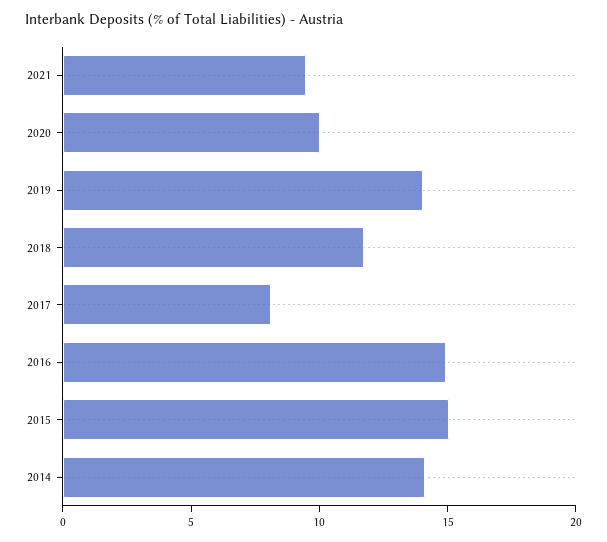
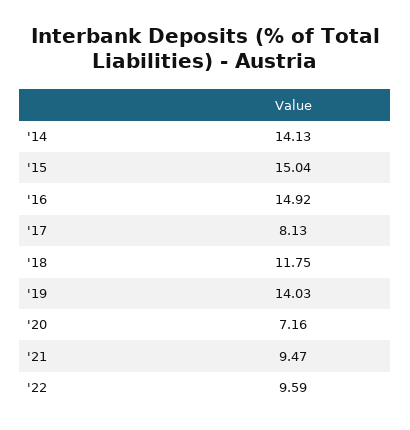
2020: 10 -> 7.16
'22: none -> 9.59

